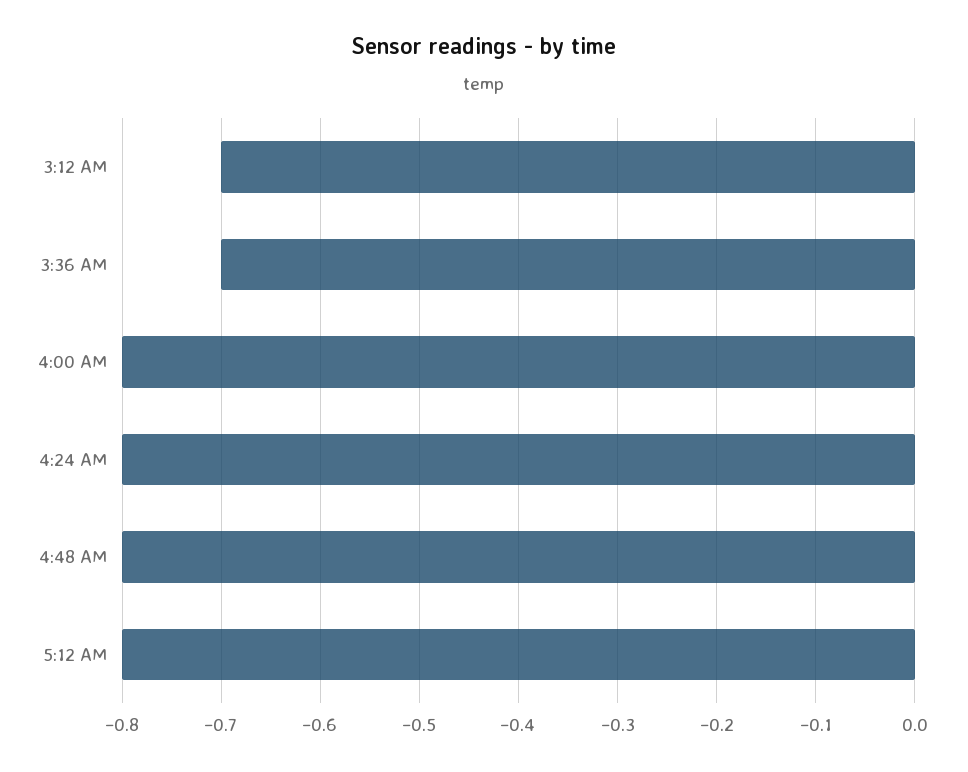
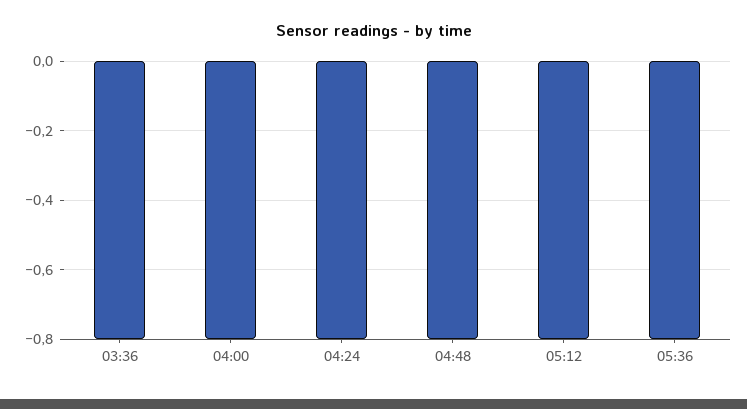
3:12 AM: -0.7 -> none
3:36 AM: -0.7 -> -0.8
05:36: none -> -0.8

